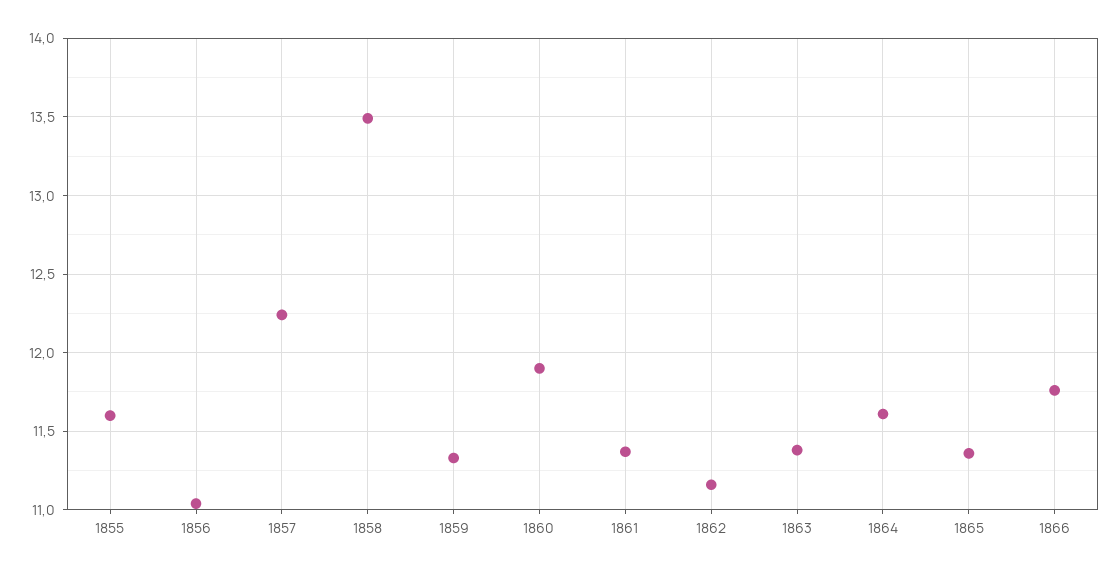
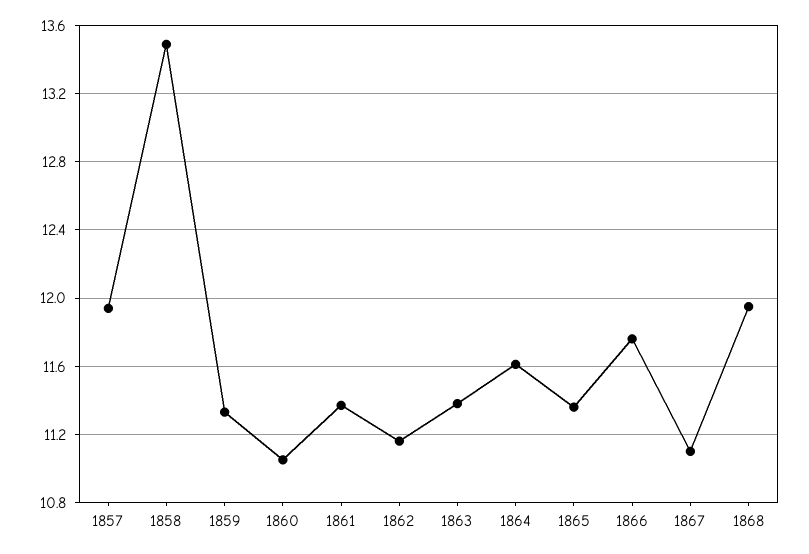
1855: 11.6 -> none
1856: 11.05 -> none
1857: 12.25 -> 11.95
1860: 11.9 -> 11.05
1867: none -> 11.1
1868: none -> 11.95

